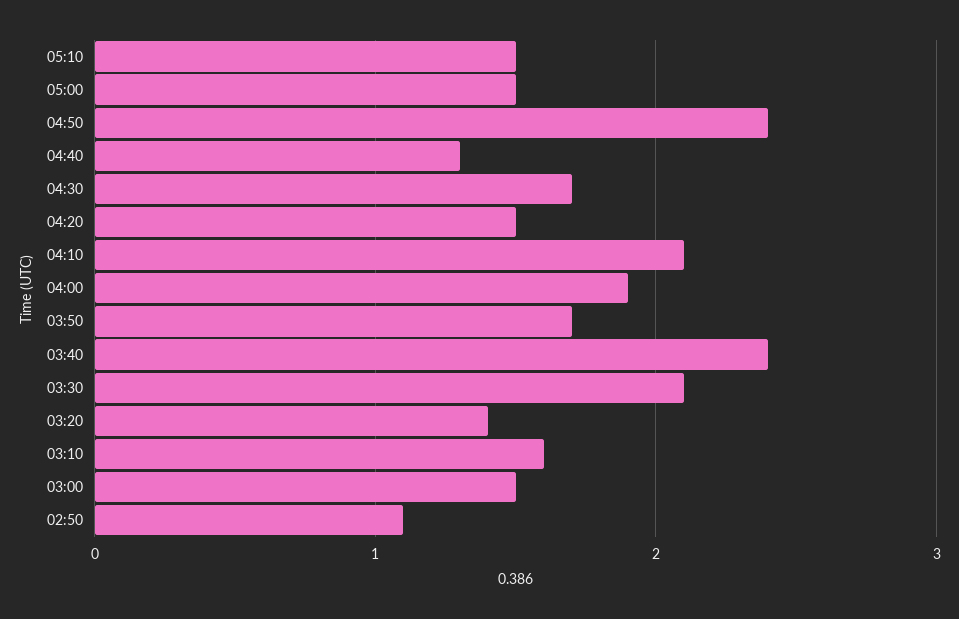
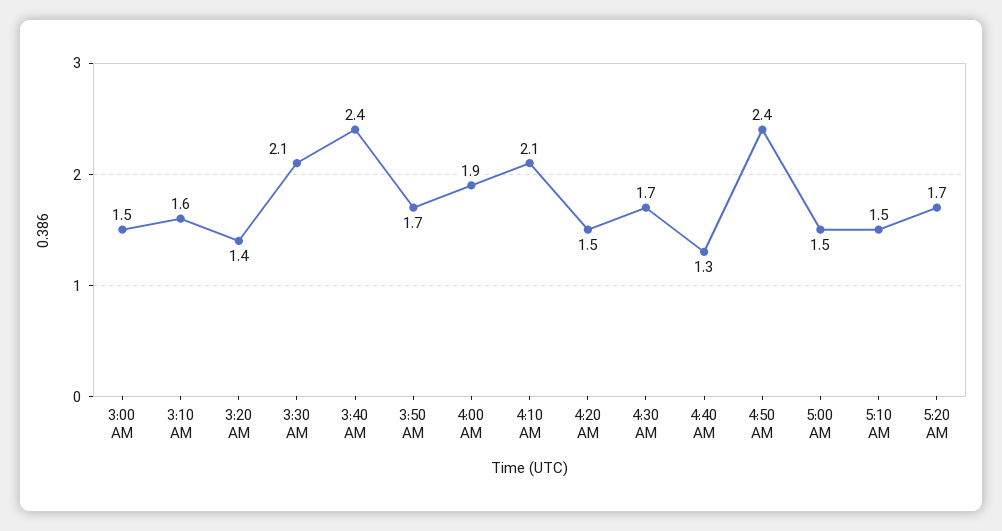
02:50: 1.1 -> none
5:20 AM: none -> 1.7

